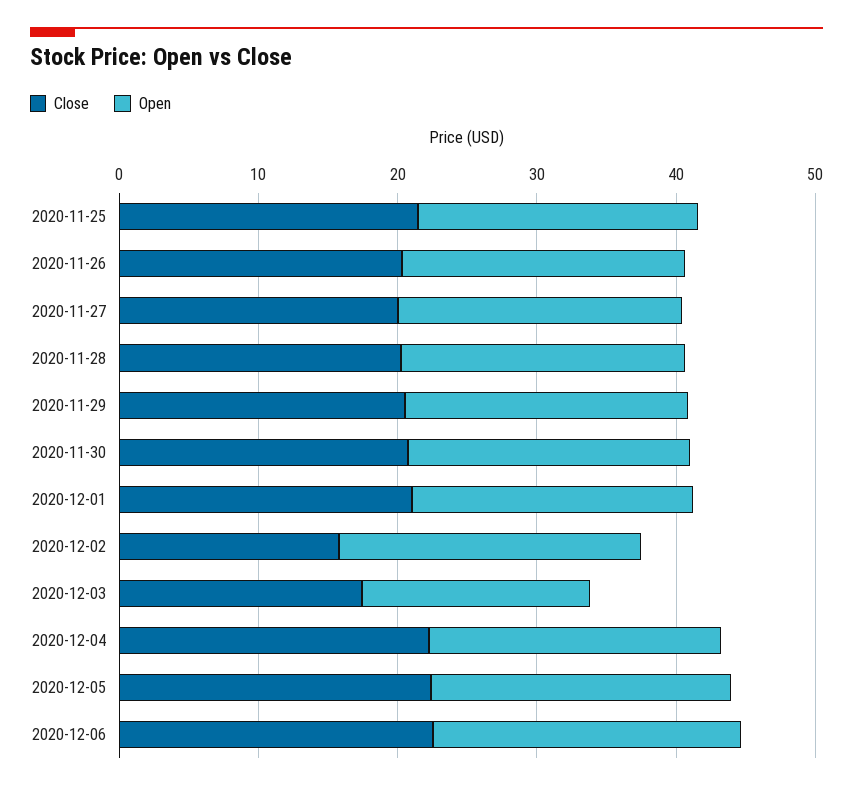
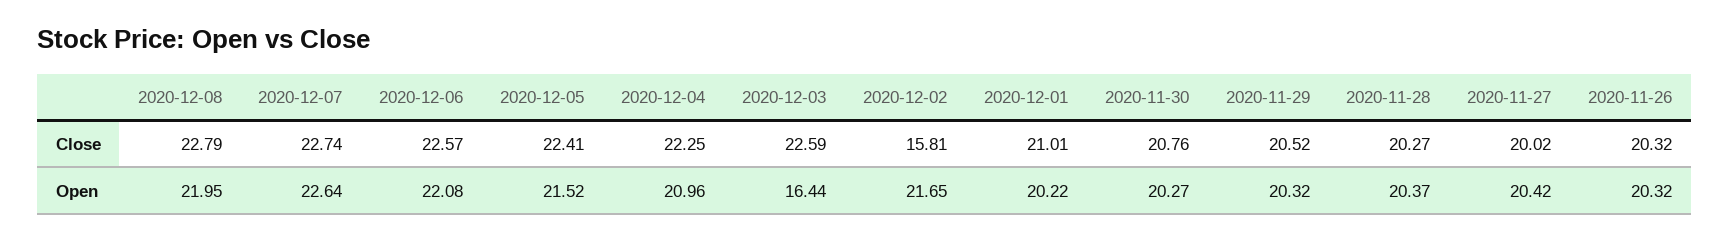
Close, 2020-11-25: 22 -> none
Open, 2020-11-25: 20 -> none
Close, 2020-12-03: 18 -> 22.59
Close, 2020-12-08: none -> 22.79
Close, 2020-12-07: none -> 22.74
Open, 2020-12-08: none -> 21.95
Open, 2020-12-07: none -> 22.64

